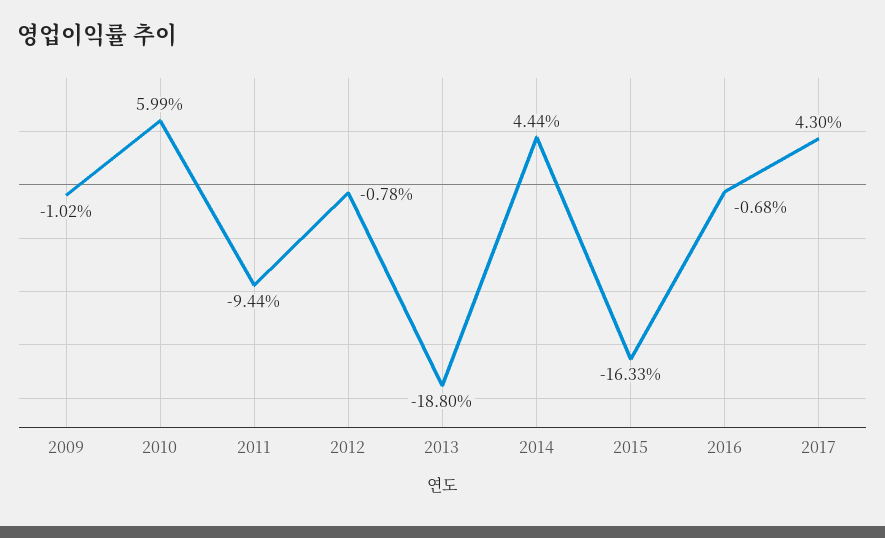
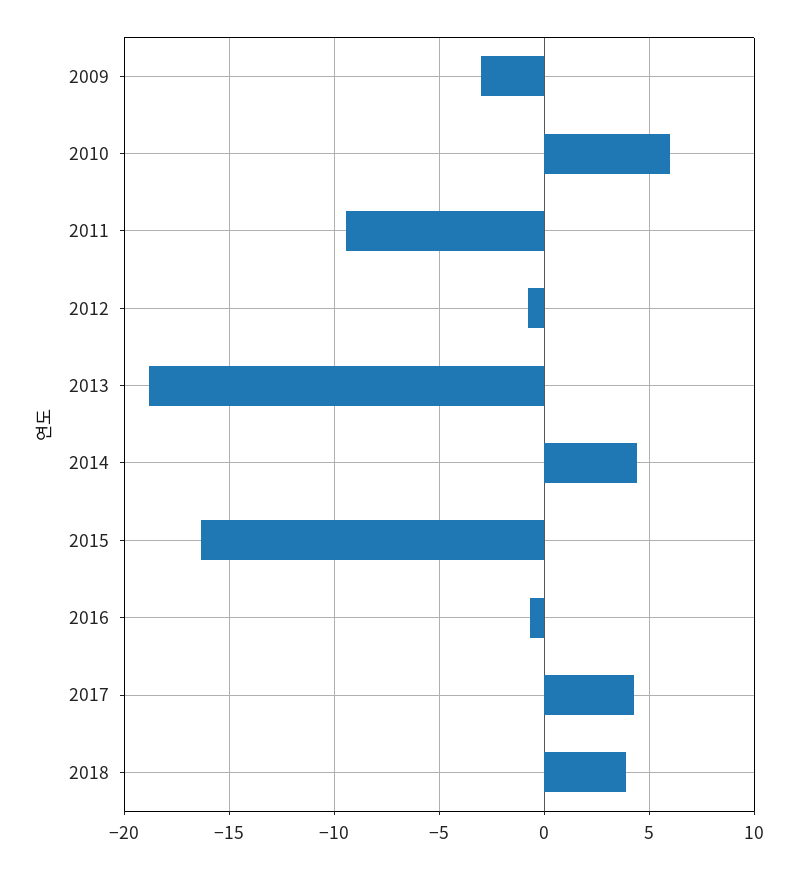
2009: -1.02 -> -3
2018: none -> 4

